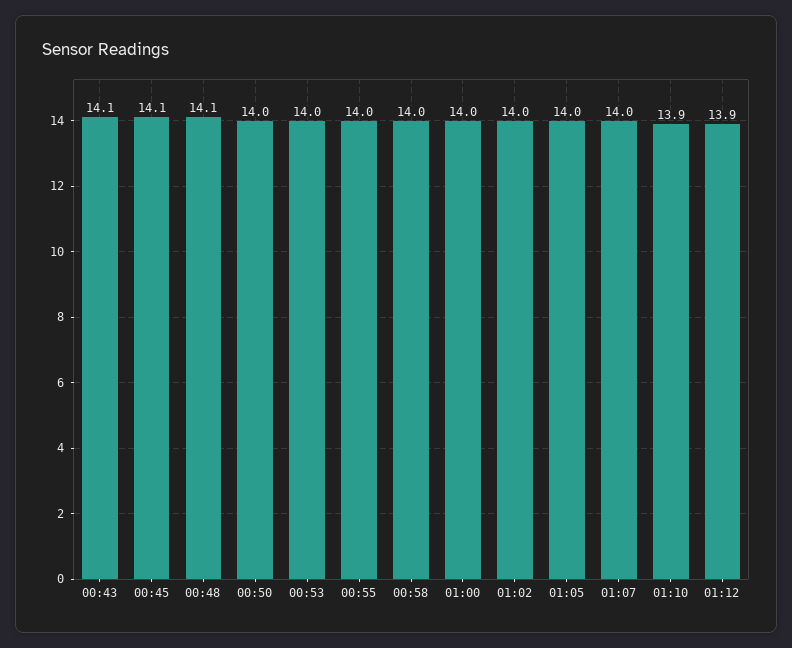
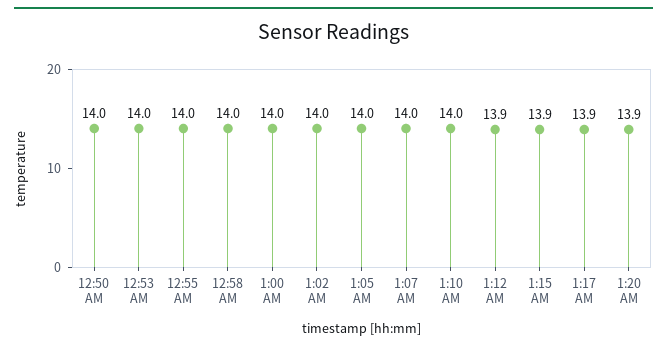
00:43: 14.1 -> none
00:45: 14.1 -> none
00:48: 14.1 -> none
01:10: 13.9 -> 14
1:15 AM: none -> 13.9
1:17 AM: none -> 13.9
1:20 AM: none -> 13.9

